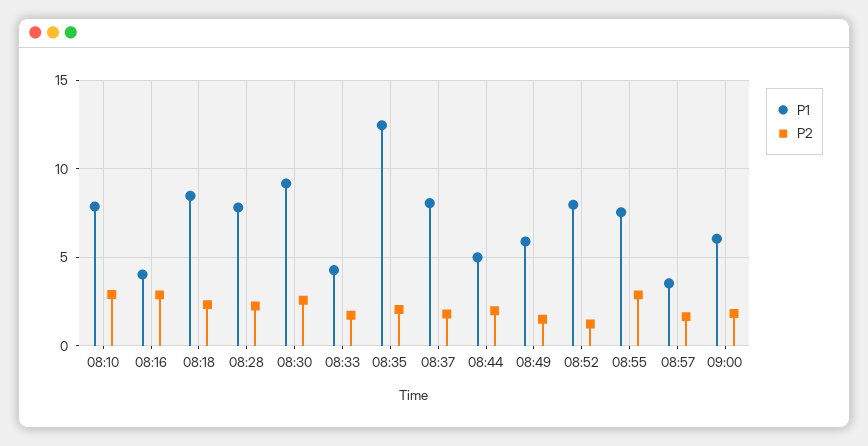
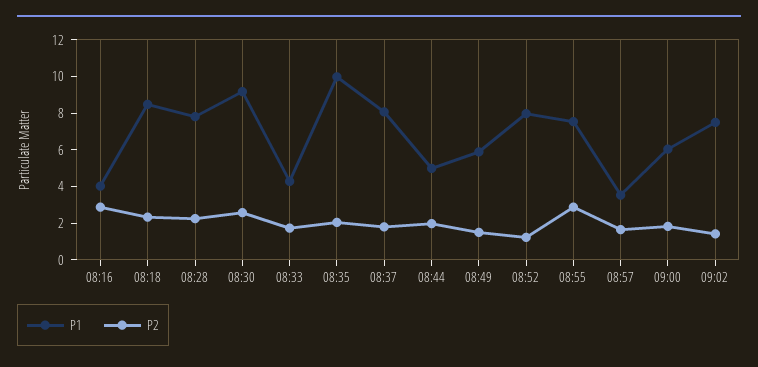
P1, 08:10: 8 -> none
P2, 08:10: 3 -> none
P1, 08:35: 12.5 -> 10
P1, 09:02: none -> 7.5
P2, 09:02: none -> 1.5

